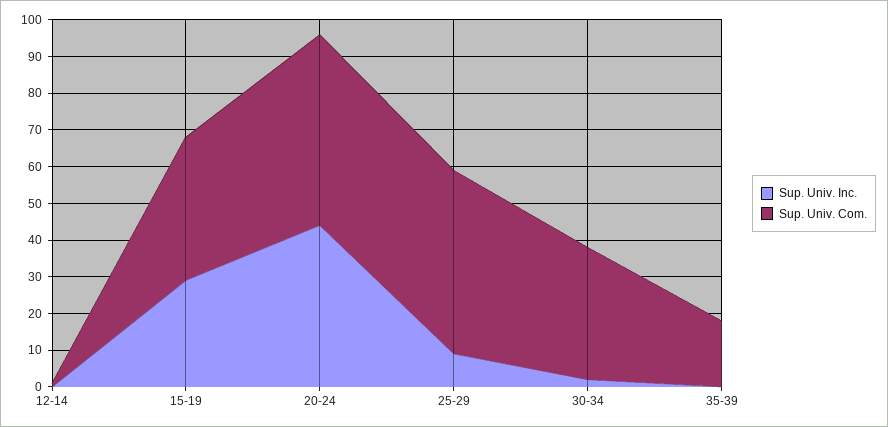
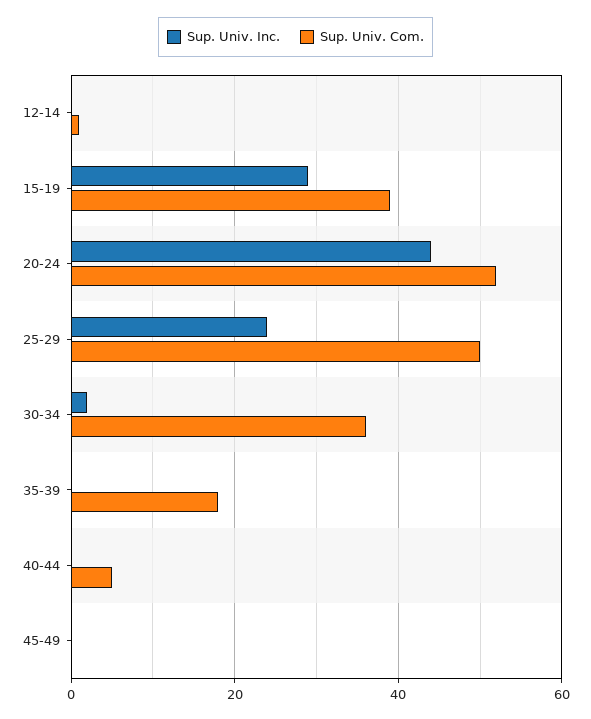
Sup. Univ. Inc., 25-29: 10 -> 25
Sup. Univ. Inc., 40-44: none -> 0
Sup. Univ. Com., 40-44: none -> 5
Sup. Univ. Inc., 45-49: none -> 0
Sup. Univ. Com., 45-49: none -> 0

